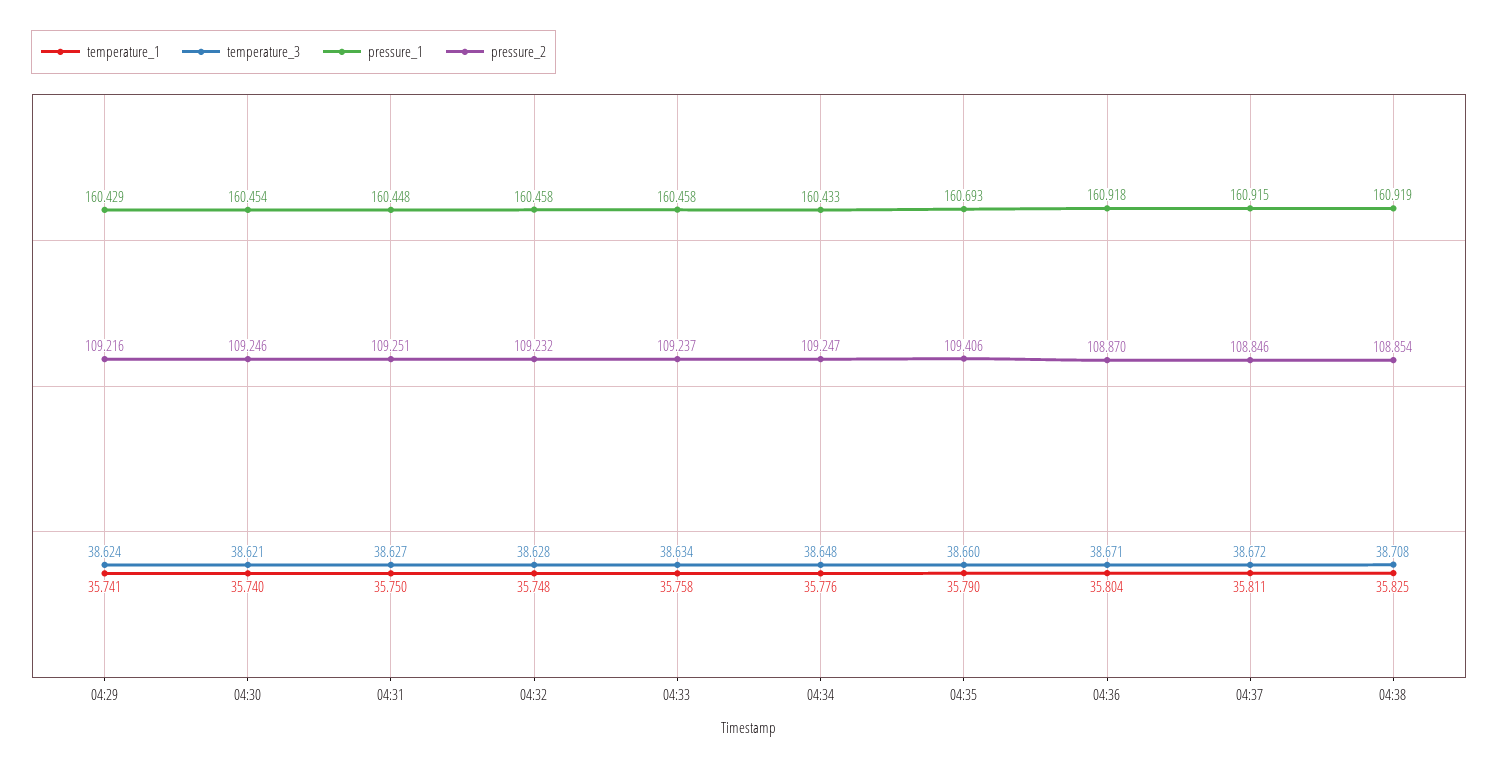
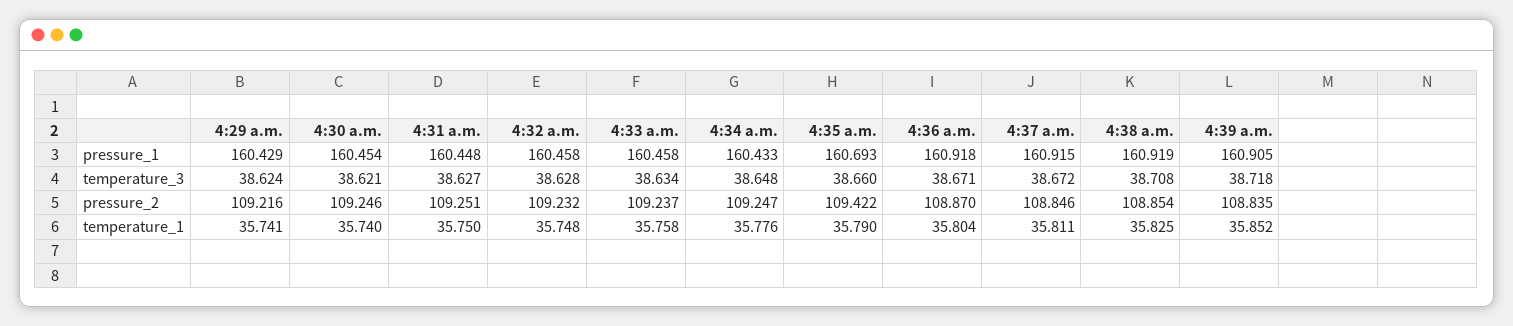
pressure_2, 04:35: 109.406 -> 109.422
pressure_1, 4:39 a.m.: none -> 160.905
temperature_3, 4:39 a.m.: none -> 38.718
pressure_2, 4:39 a.m.: none -> 108.835
temperature_1, 4:39 a.m.: none -> 35.852

